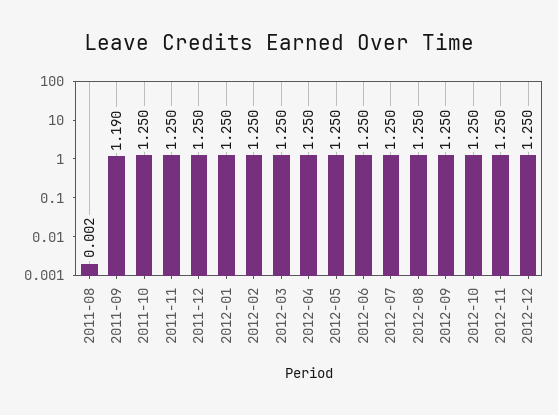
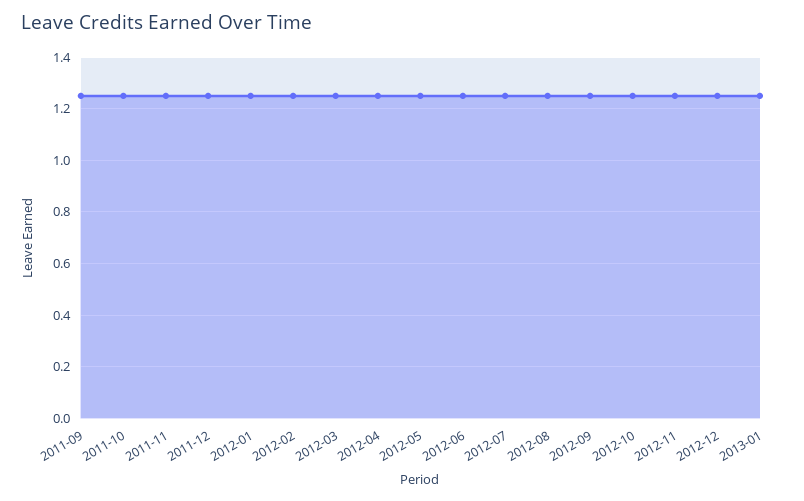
2011-08: 0.002 -> none
2011-09: 1.19 -> 1.25
2013-01: none -> 1.25

